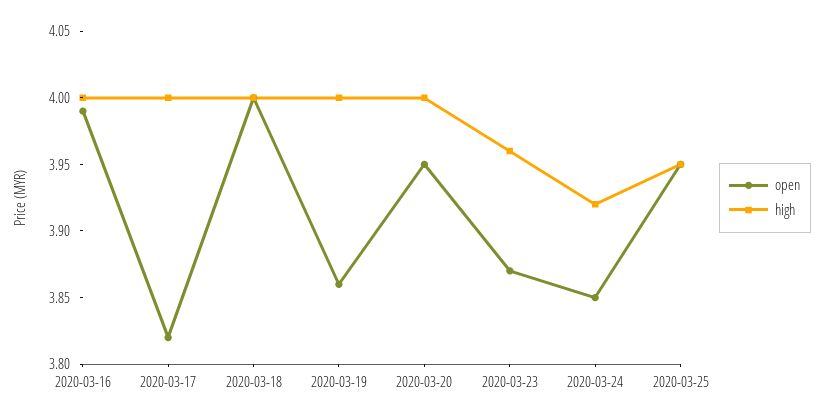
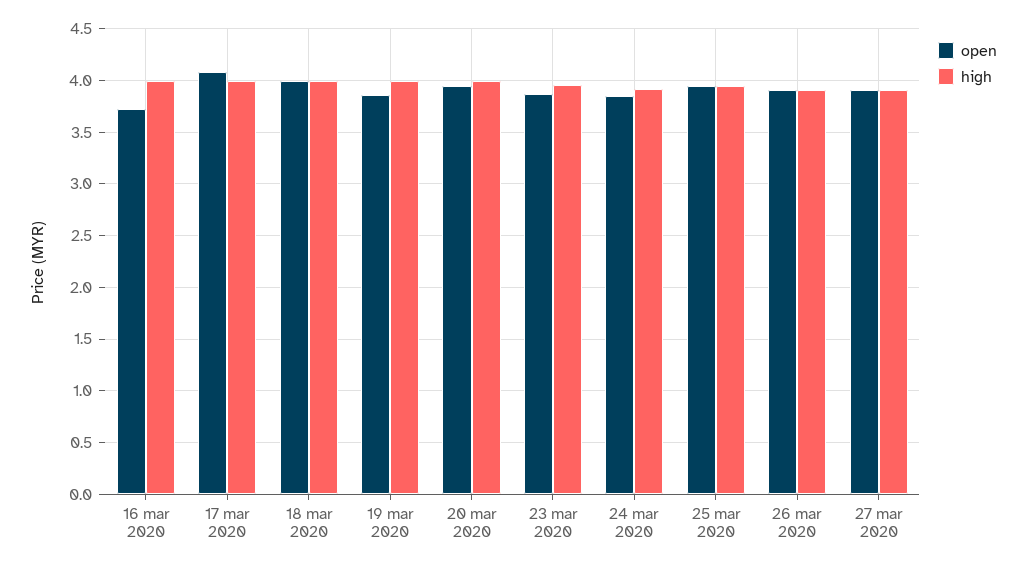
open, 2020-03-16: 3.99 -> 3.7
open, 2020-03-17: 3.82 -> 4.1
open, 26 mar 2020: none -> 3.9
high, 26 mar 2020: none -> 3.9
open, 27 mar 2020: none -> 3.9
high, 27 mar 2020: none -> 3.9

